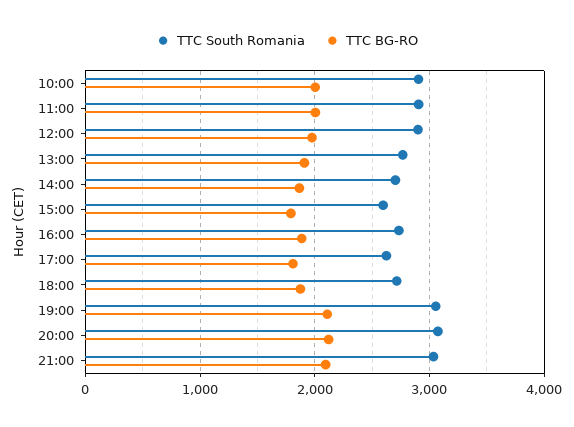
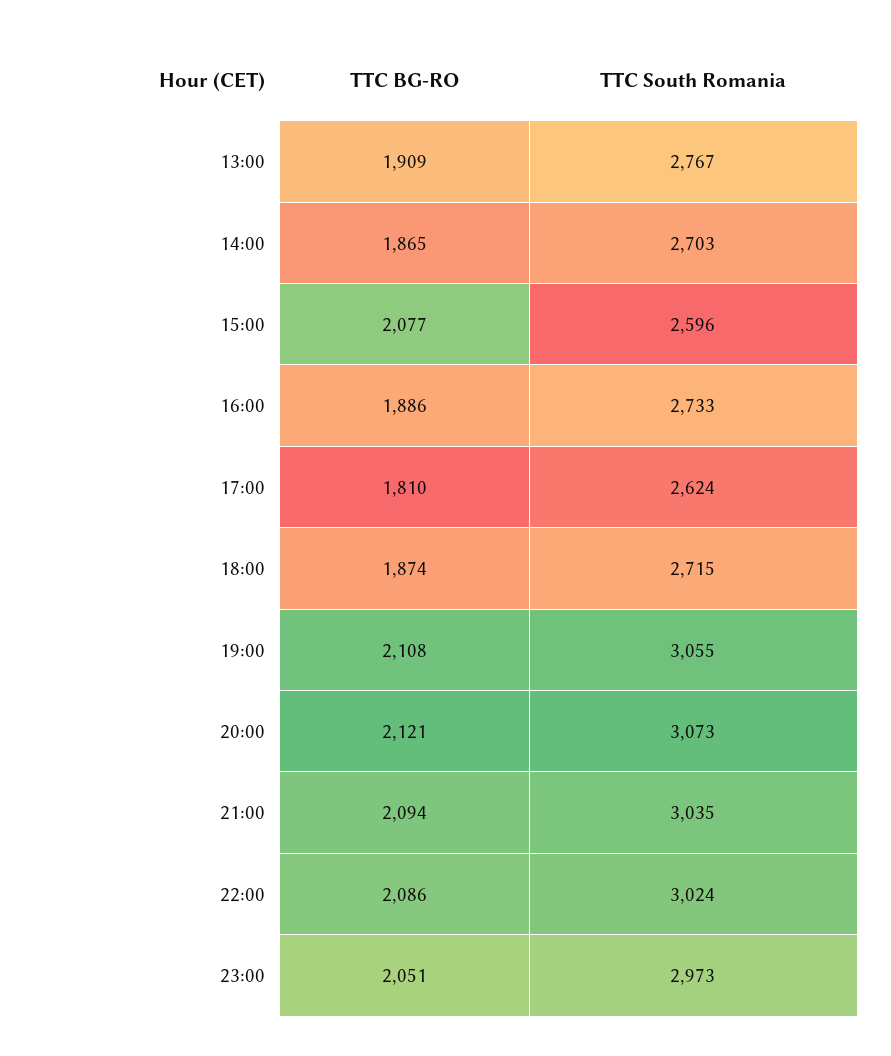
TTC South Romania, 10:00: 2900 -> none
TTC BG-RO, 10:00: 2000 -> none
TTC South Romania, 11:00: 2900 -> none
TTC BG-RO, 11:00: 2000 -> none
TTC South Romania, 12:00: 2900 -> none
TTC BG-RO, 12:00: 2000 -> none
TTC BG-RO, 15:00: 1800 -> 2077
TTC BG-RO, 22:00: none -> 2086
TTC South Romania, 22:00: none -> 3024
TTC BG-RO, 23:00: none -> 2051
TTC South Romania, 23:00: none -> 2973

